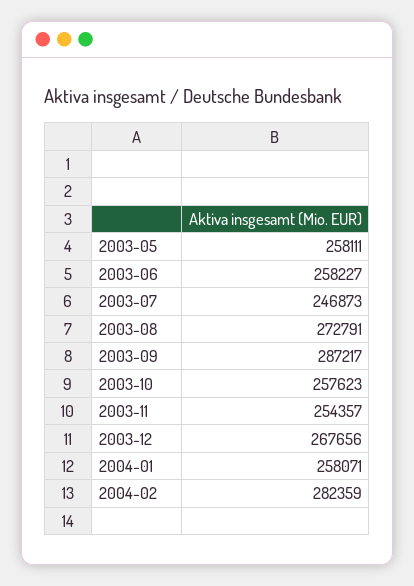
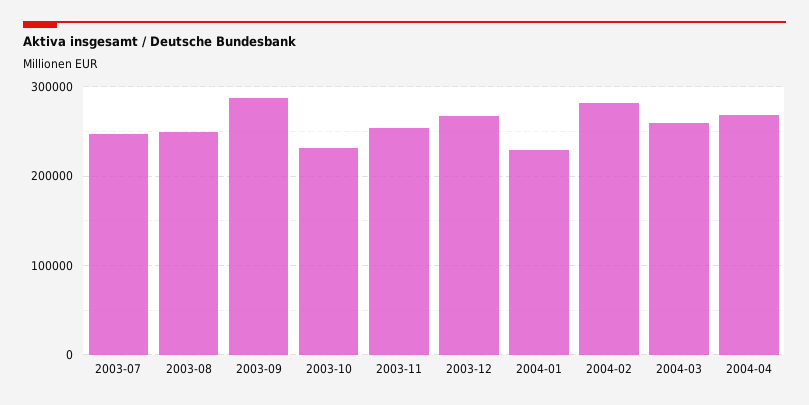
2003-05: 258111 -> none
2003-06: 258227 -> none
2003-08: 272791 -> 250000
2003-10: 257623 -> 230000
2004-01: 258071 -> 230000
2004-03: none -> 260000
2004-04: none -> 270000

